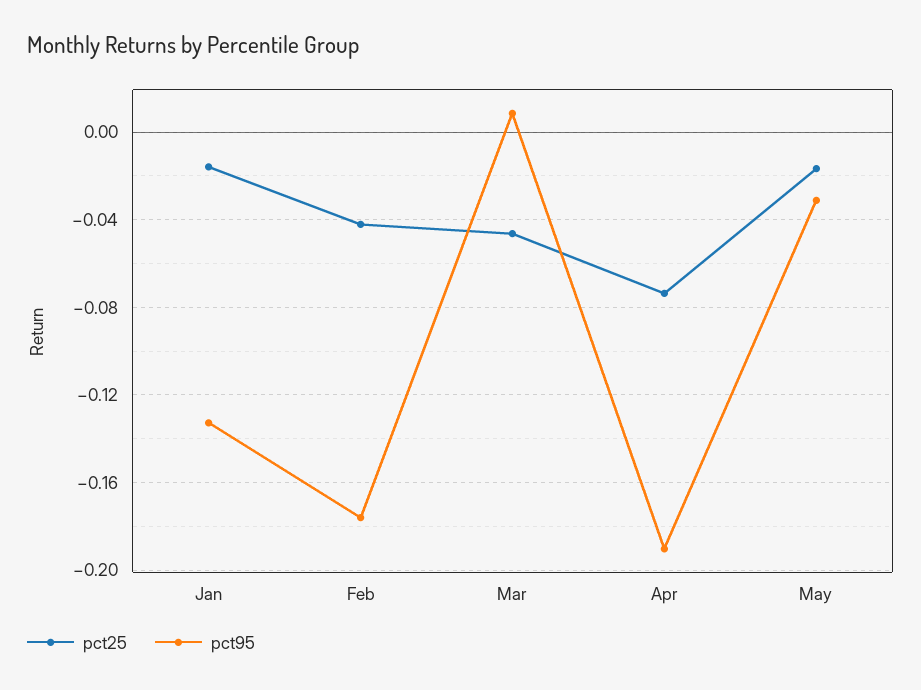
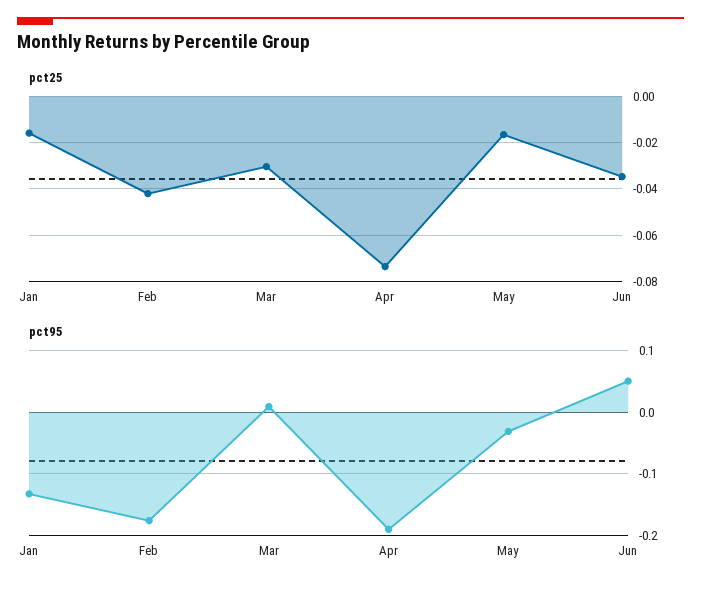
pct25, Mar: -0.045 -> -0.03
pct25, Jun: none -> -0.035
pct95, Jun: none -> 0.05

